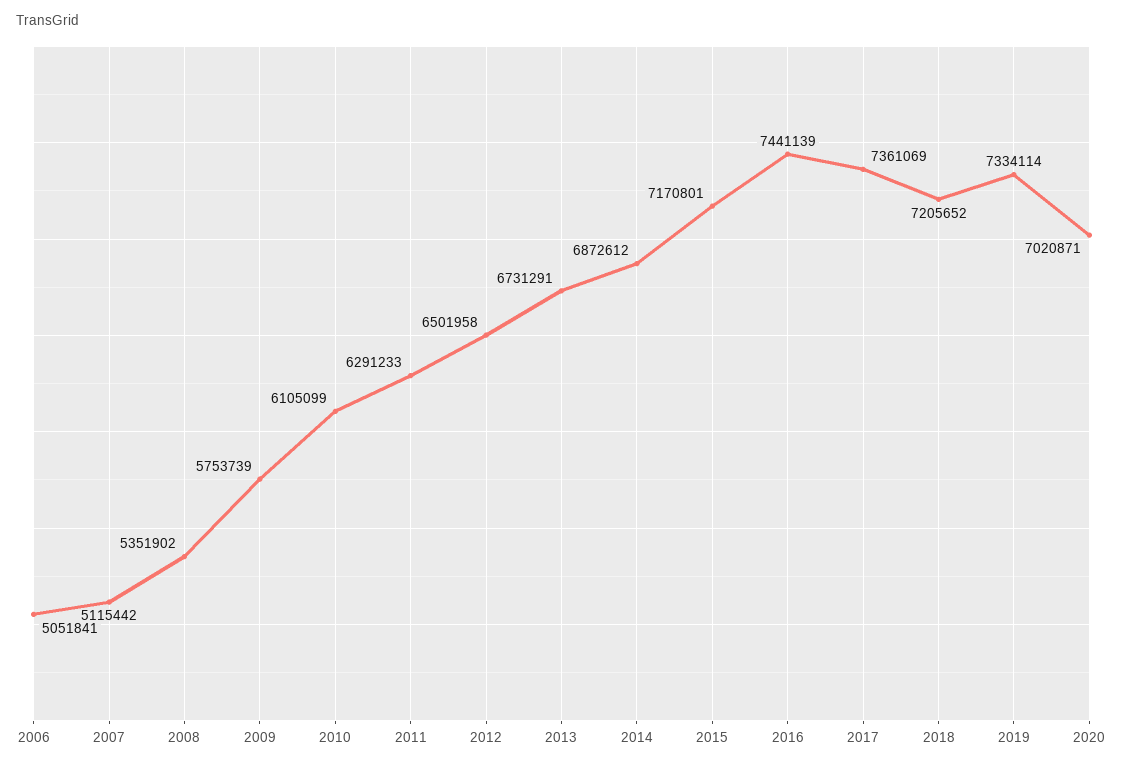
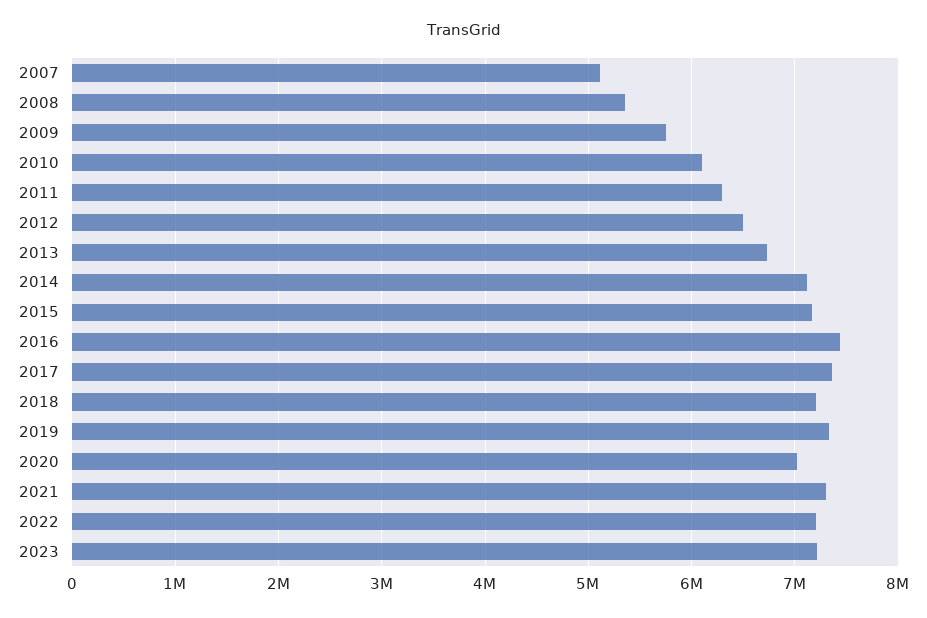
2006: 5051841 -> none
2014: 6872612 -> 7100000
2021: none -> 7300000
2022: none -> 7200000
2023: none -> 7200000

